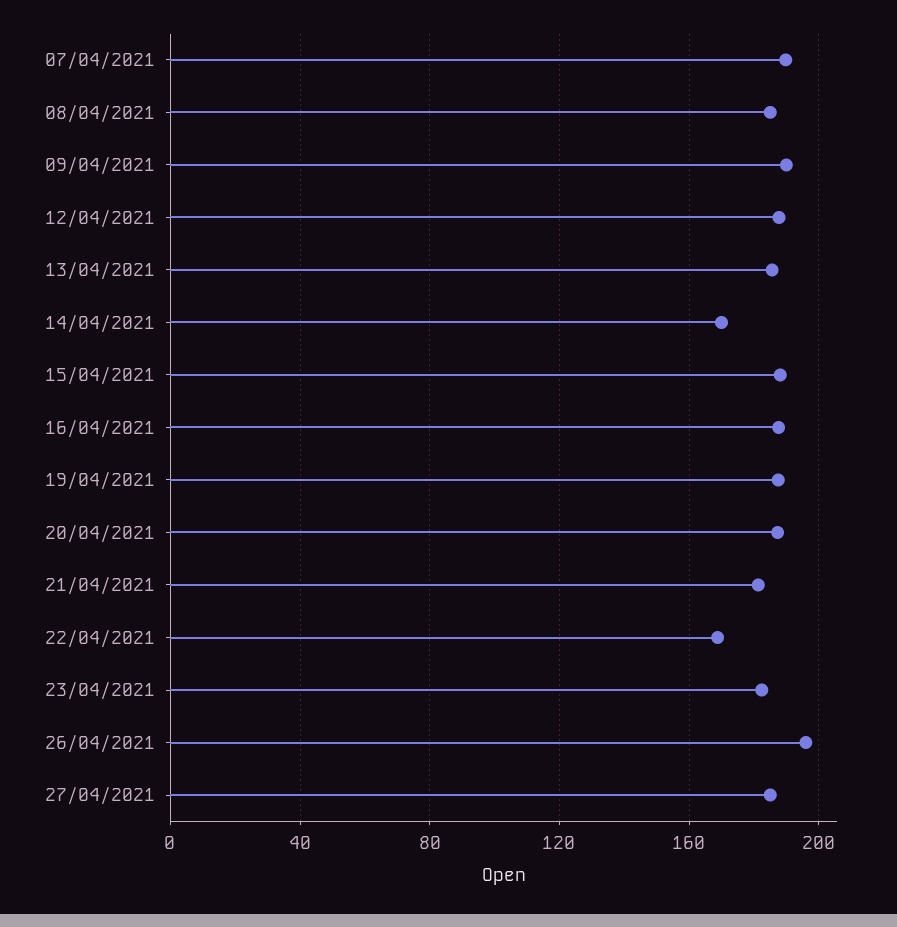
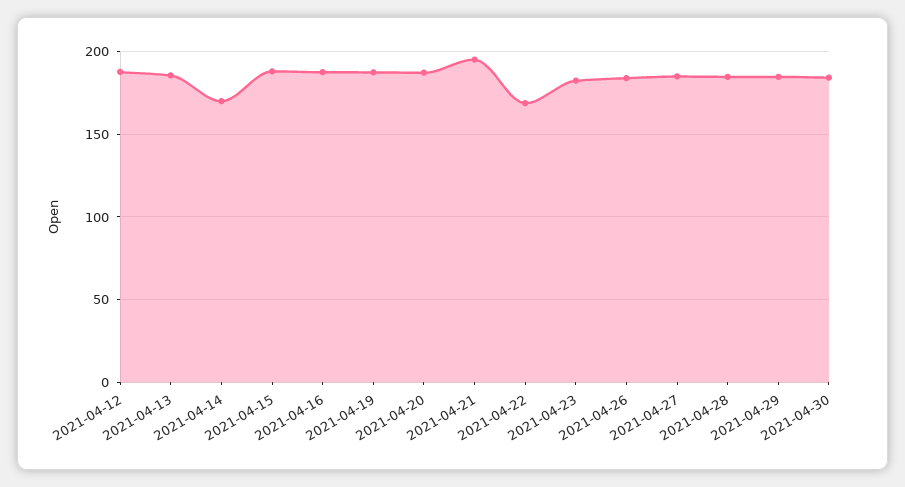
07/04/2021: 190 -> none
08/04/2021: 185 -> none
09/04/2021: 190 -> none
21/04/2021: 180 -> 195
26/04/2021: 195 -> 185
2021-04-28: none -> 185
2021-04-29: none -> 185
2021-04-30: none -> 185

